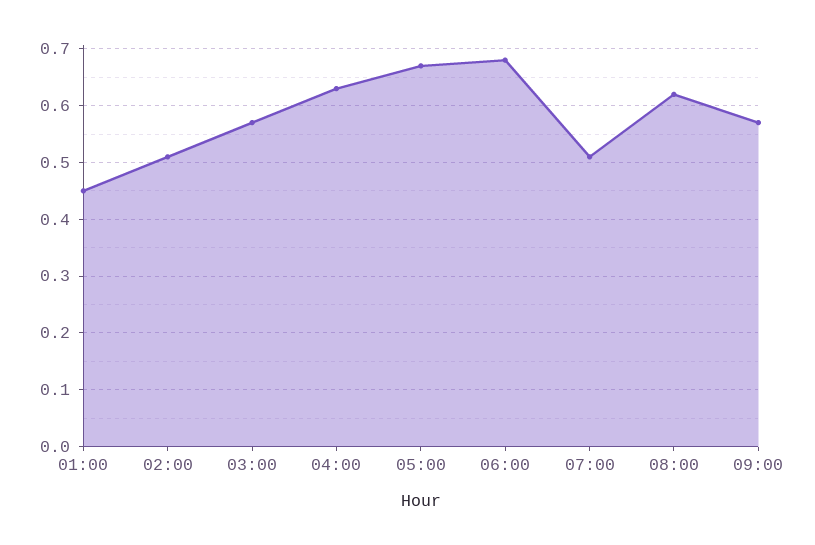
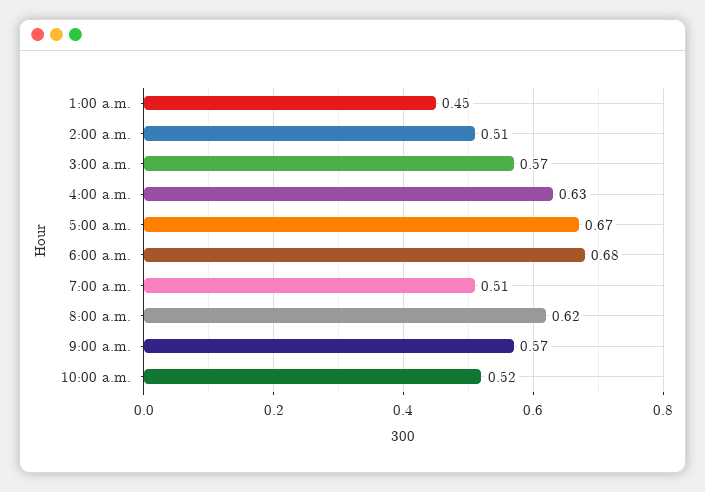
10:00 a.m.: none -> 0.52

